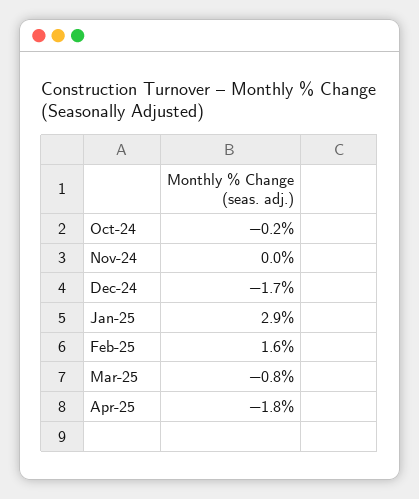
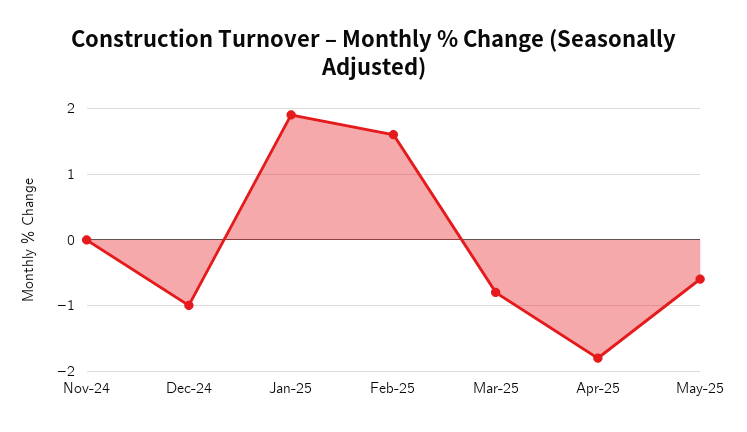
Oct-24: -0.2 -> none
Dec-24: -1.7 -> -1
Jan-25: 2.9 -> 1.9
May-25: none -> -0.6

